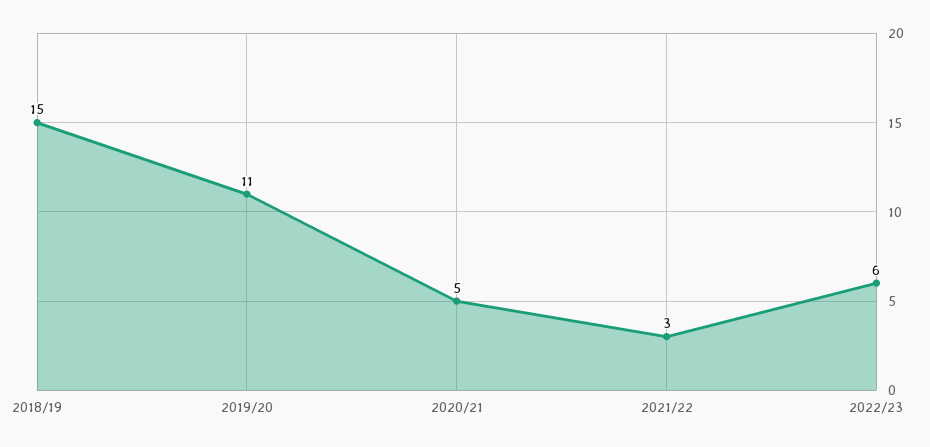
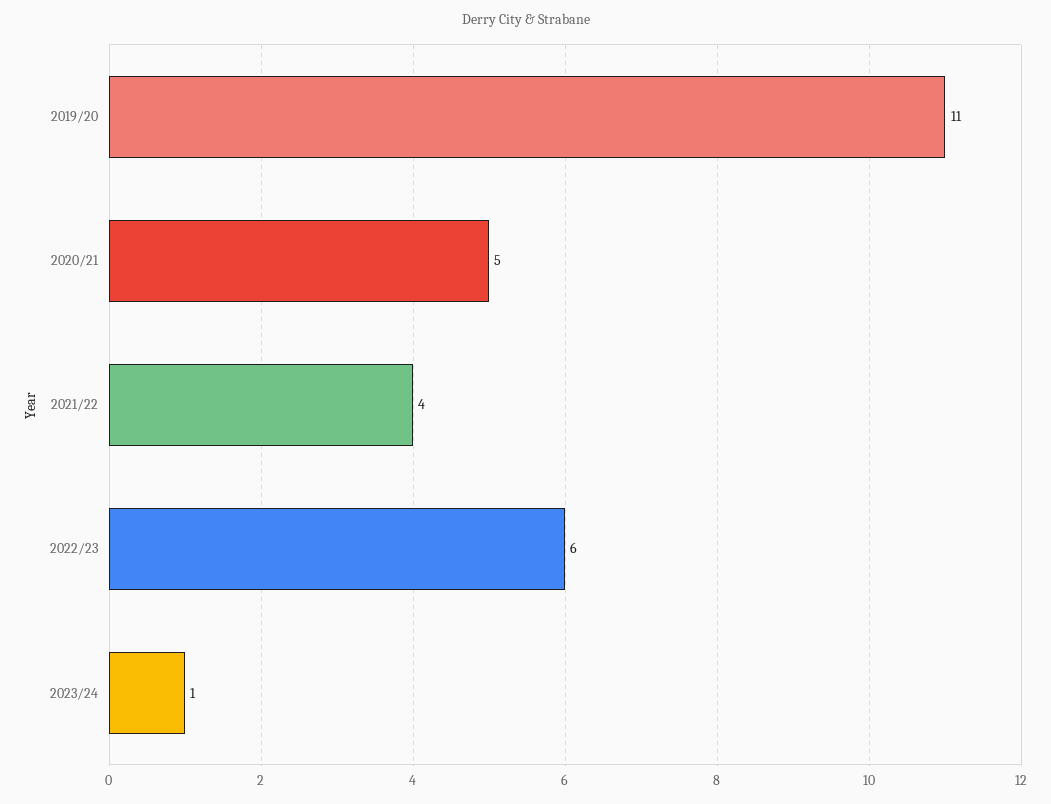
2018/19: 15 -> none
2021/22: 3 -> 4
2023/24: none -> 1

